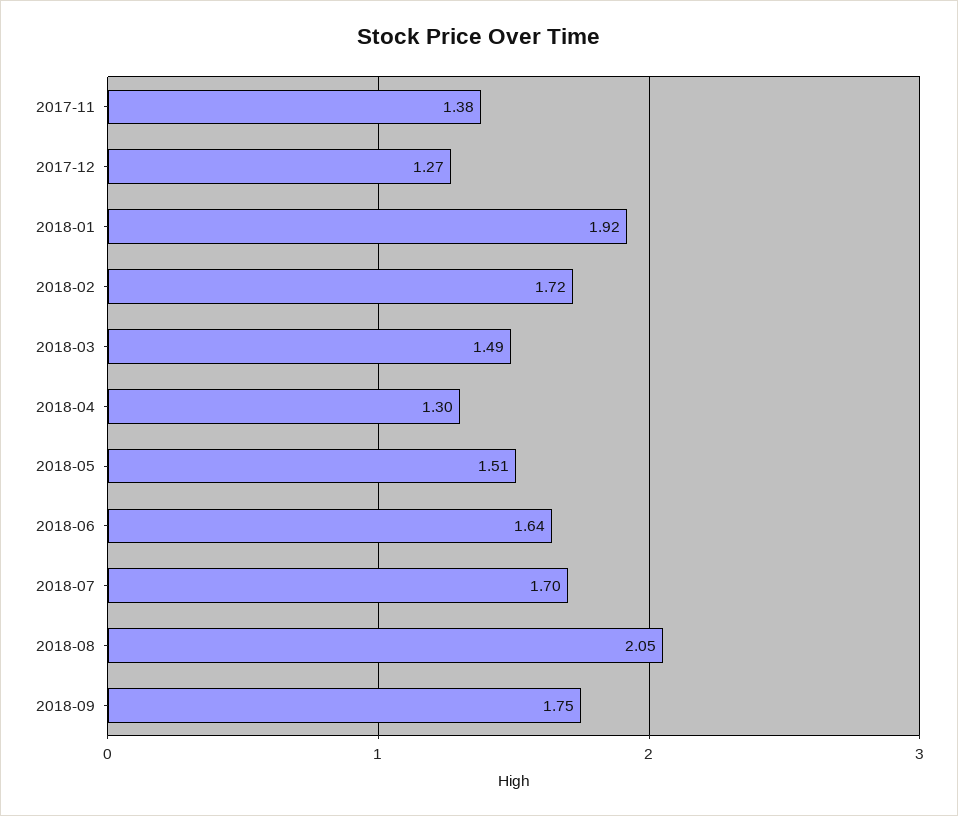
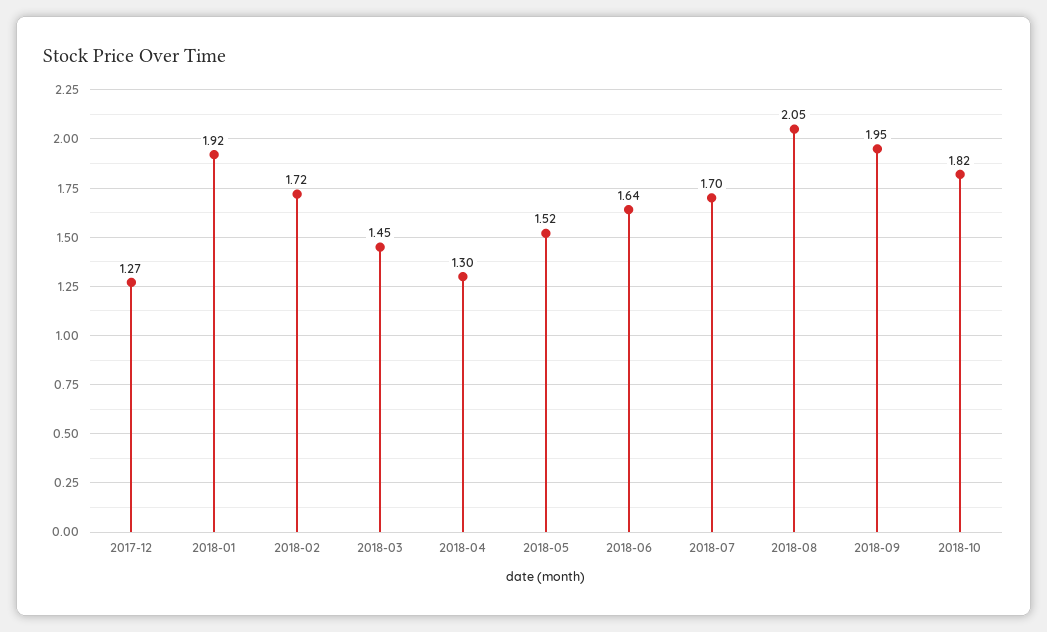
2017-11: 1.38 -> none
2018-03: 1.49 -> 1.45
2018-05: 1.51 -> 1.52
2018-09: 1.75 -> 1.95
2018-10: none -> 1.82

